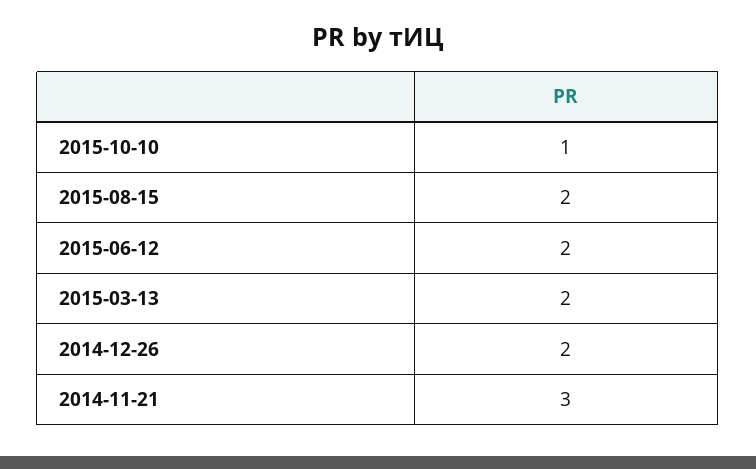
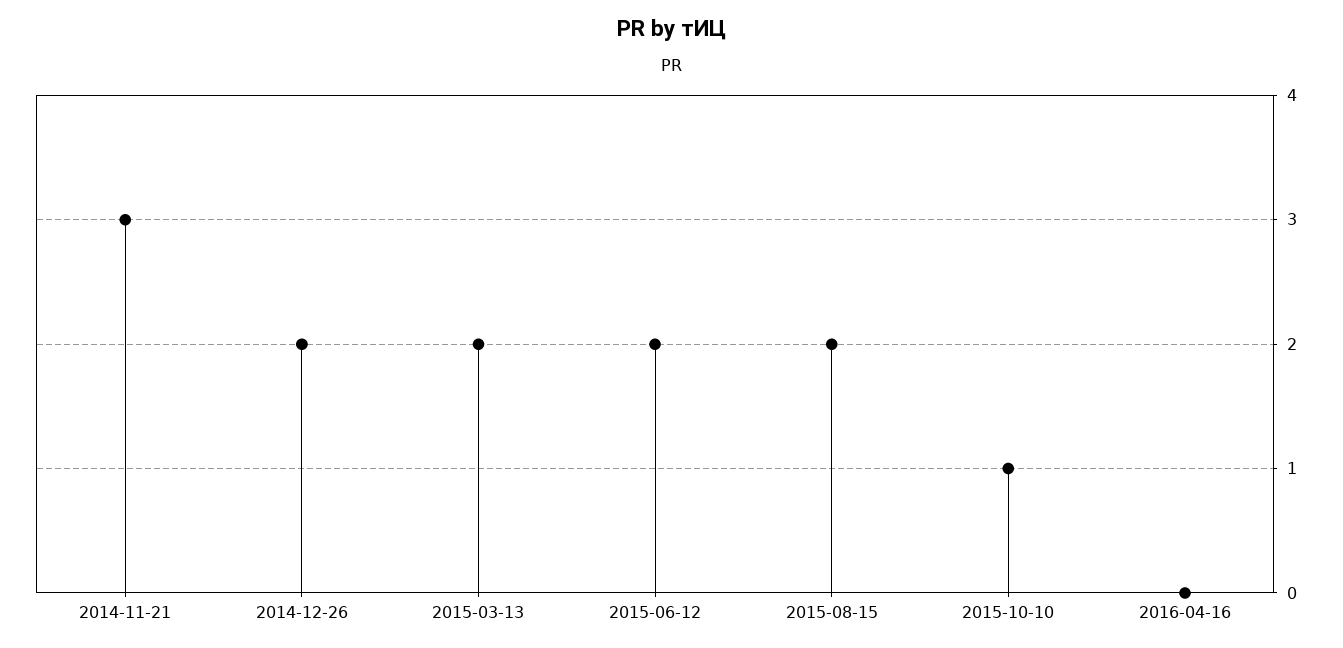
2016-04-16: none -> 0

